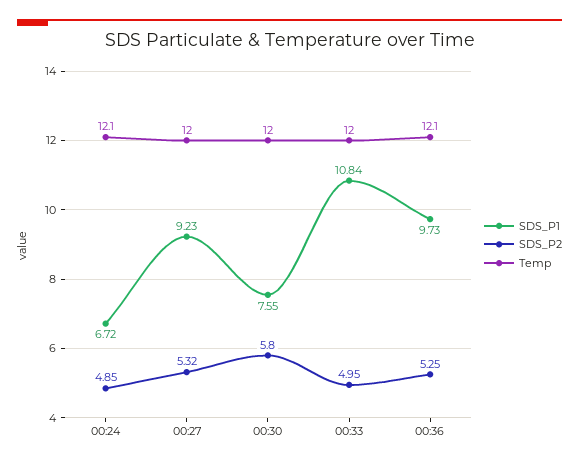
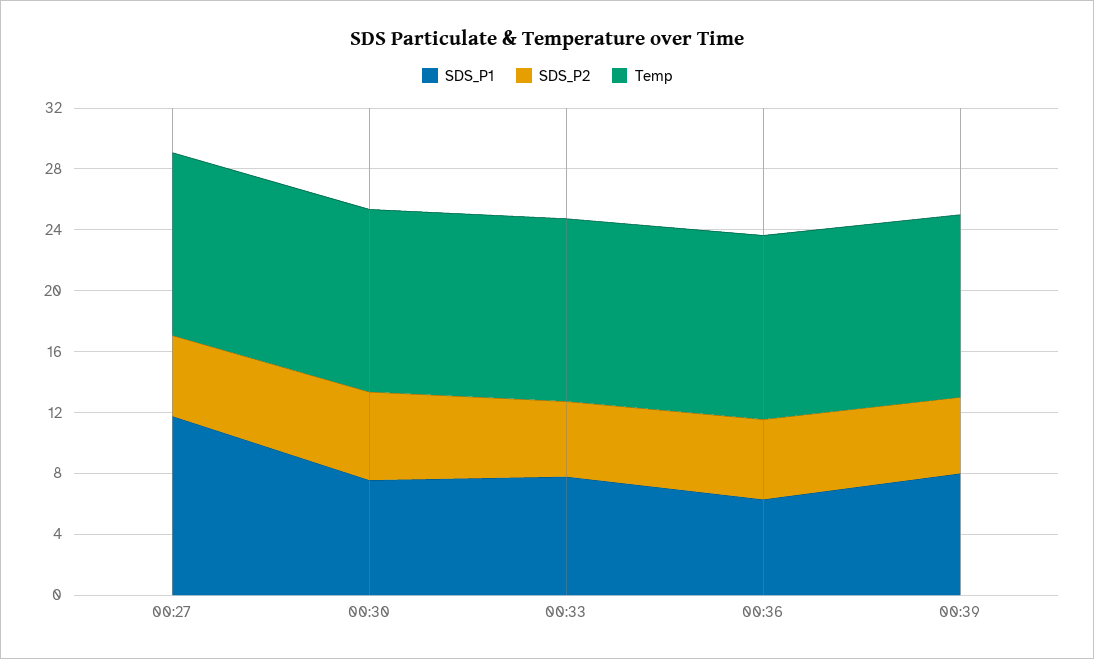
SDS_P1, 00:24: 6.72 -> none
SDS_P2, 00:24: 4.85 -> none
Temp, 00:24: 12.1 -> none
SDS_P1, 00:27: 9.23 -> 12
SDS_P1, 00:33: 10.84 -> 8
SDS_P1, 00:36: 9.73 -> 6
SDS_P1, 00:39: none -> 8
SDS_P2, 00:39: none -> 5
Temp, 00:39: none -> 12

